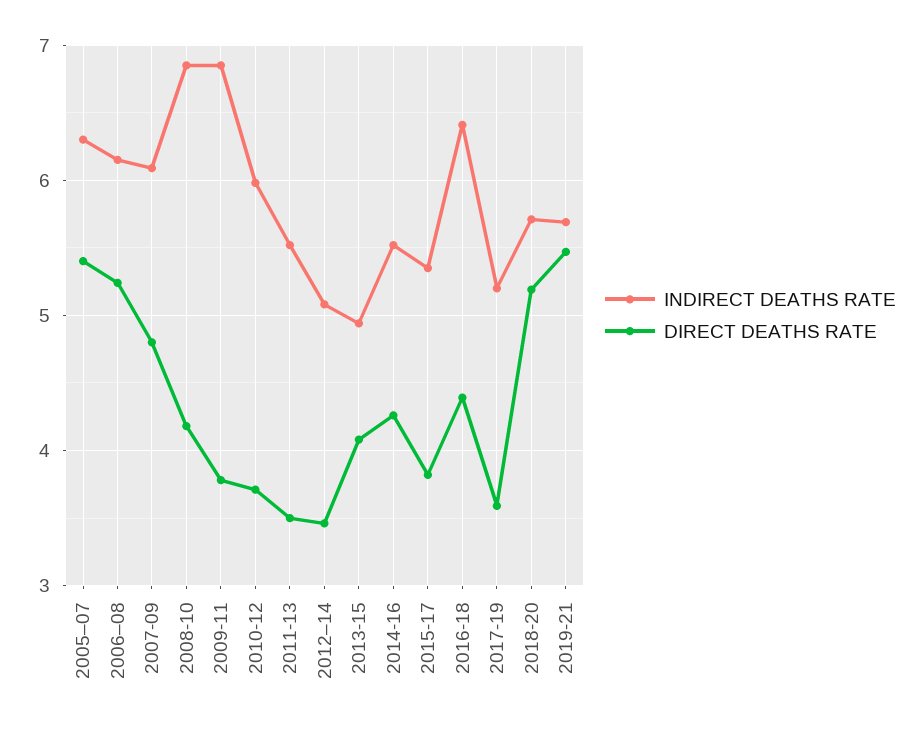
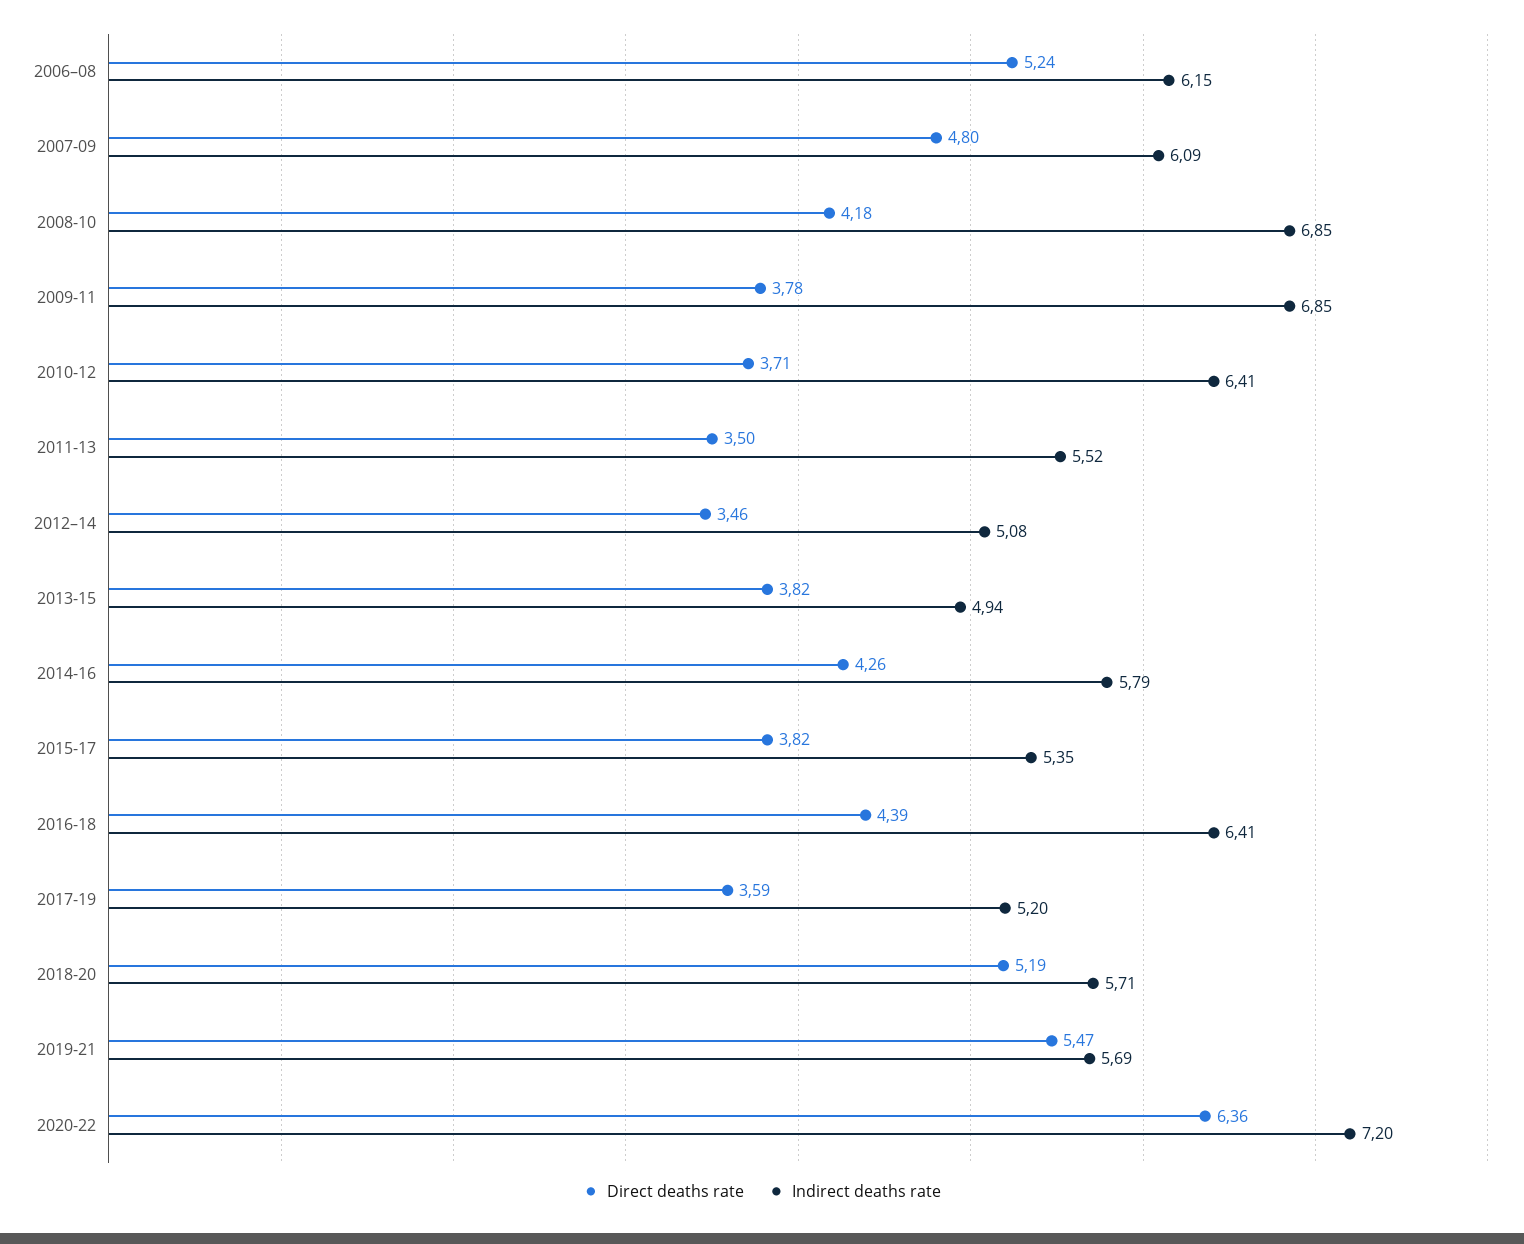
INDIRECT DEATHS RATE, 2005–07: 6.3 -> none
DIRECT DEATHS RATE, 2005–07: 5.4 -> none
INDIRECT DEATHS RATE, 2010-12: 6 -> 6.41
DIRECT DEATHS RATE, 2013-15: 4.1 -> 3.82
INDIRECT DEATHS RATE, 2014-16: 5.5 -> 5.79
DIRECT DEATHS RATE, 2020-22: none -> 6.36
INDIRECT DEATHS RATE, 2020-22: none -> 7.2

